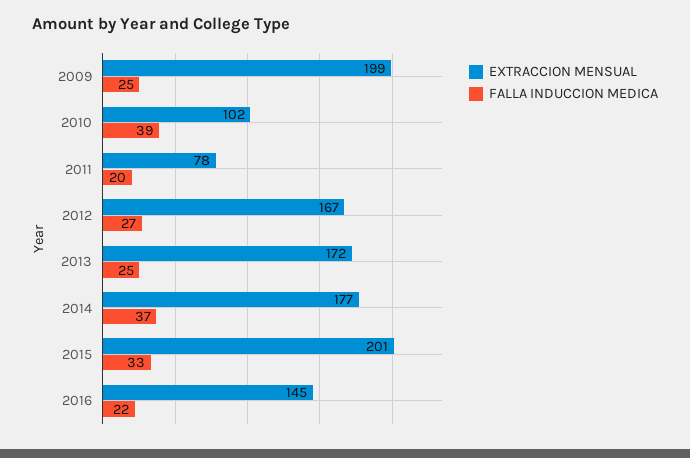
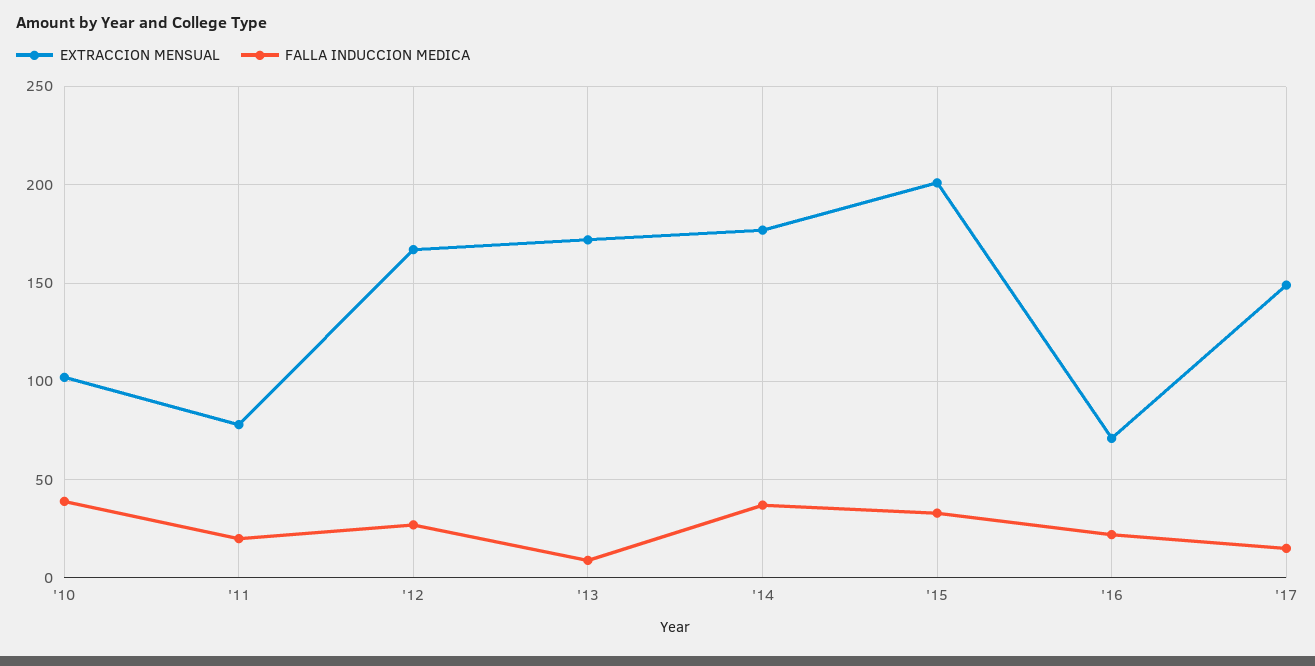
EXTRACCION MENSUAL, 2009: 199 -> none
FALLA INDUCCION MEDICA, 2009: 25 -> none
FALLA INDUCCION MEDICA, 2013: 25 -> 10
EXTRACCION MENSUAL, 2016: 145 -> 70
EXTRACCION MENSUAL, '17: none -> 150
FALLA INDUCCION MEDICA, '17: none -> 15

